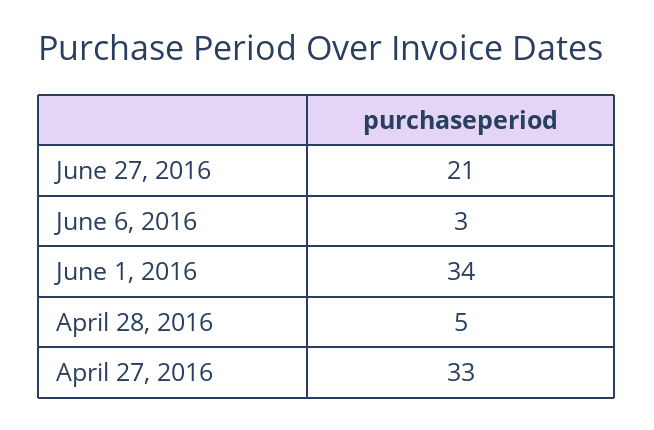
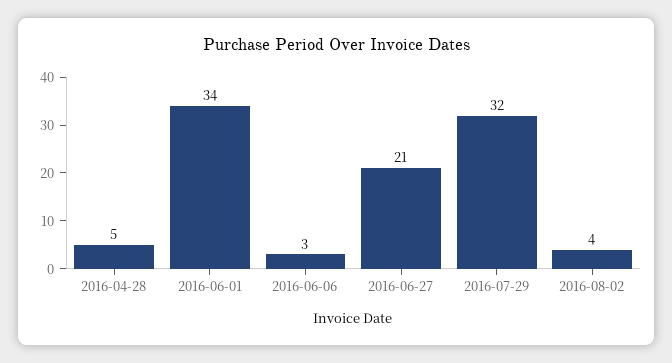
April 27, 2016: 33 -> none
2016-07-29: none -> 32
2016-08-02: none -> 4

